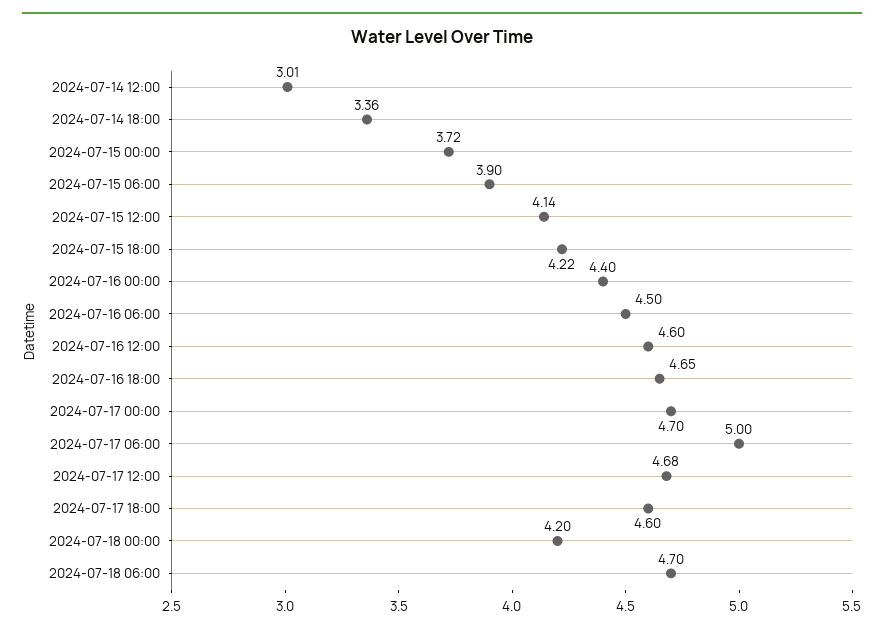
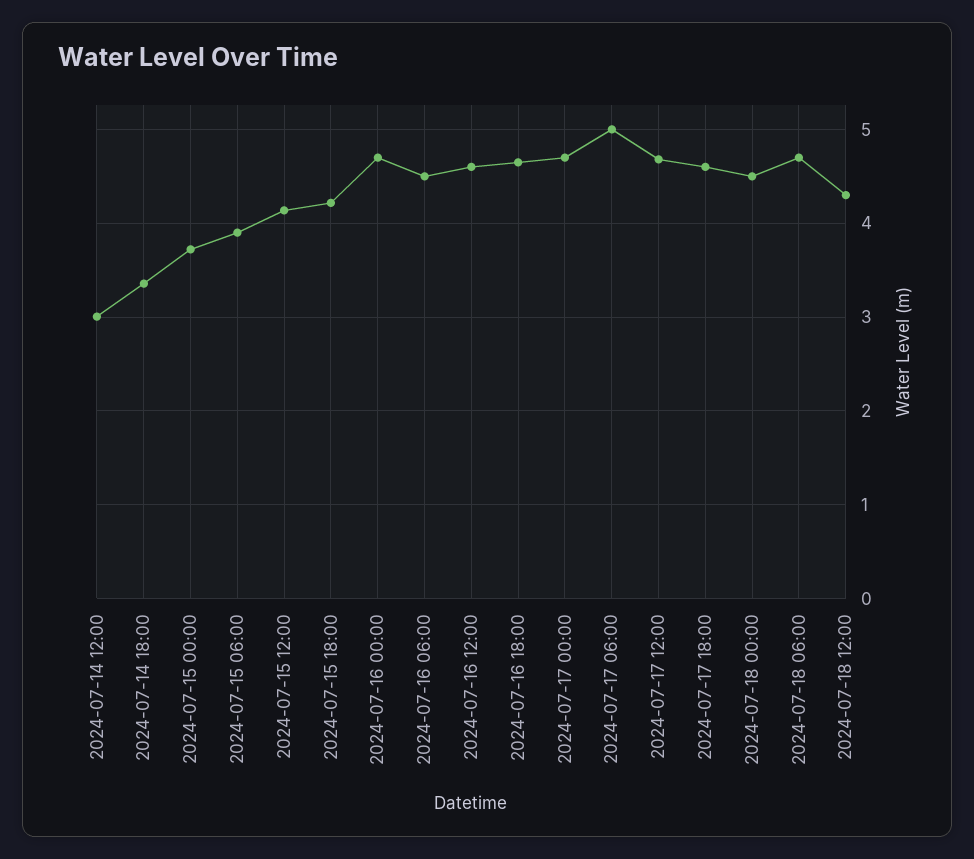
2024-07-16 00:00: 4.4 -> 4.7
2024-07-18 00:00: 4.2 -> 4.5
2024-07-18 12:00: none -> 4.3

